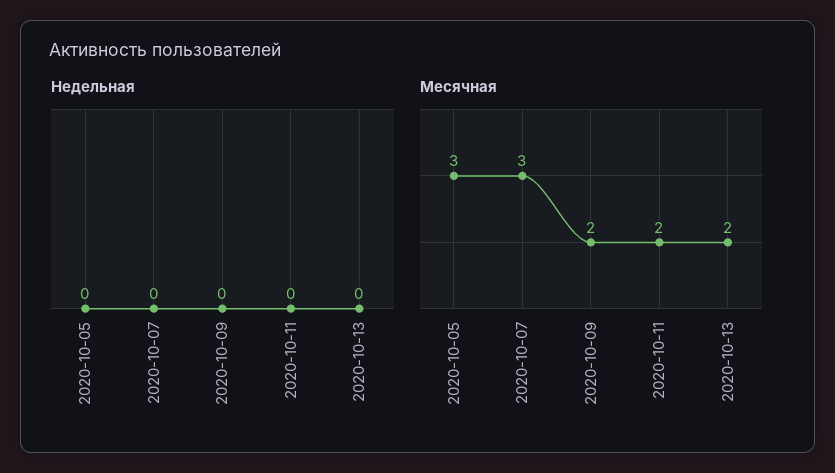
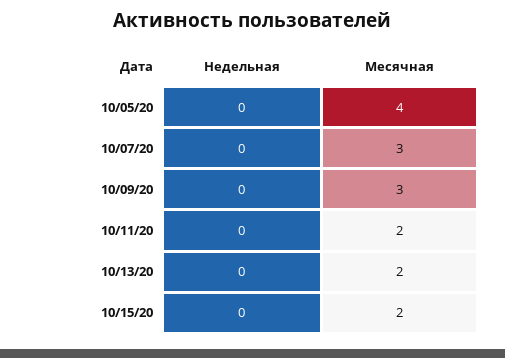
Месячная, 2020-10-05: 3 -> 4
Месячная, 2020-10-09: 2 -> 3
Недельная, 10/15/20: none -> 0
Месячная, 10/15/20: none -> 2

